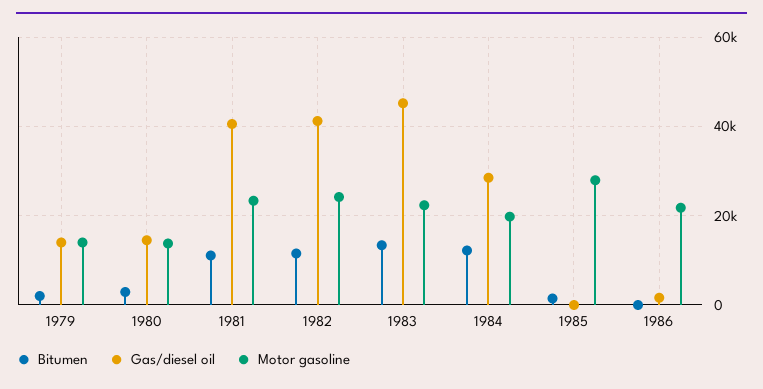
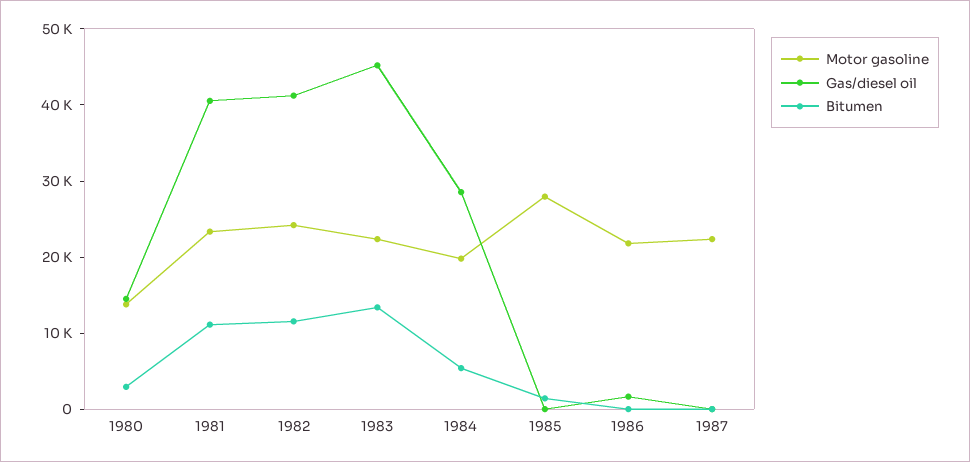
Bitumen, 1979: 2000 -> none
Gas/diesel oil, 1979: 14000 -> none
Motor gasoline, 1979: 14000 -> none
Bitumen, 1984: 12000 -> 6000
Motor gasoline, 1987: none -> 22000
Gas/diesel oil, 1987: none -> 0
Bitumen, 1987: none -> 0

